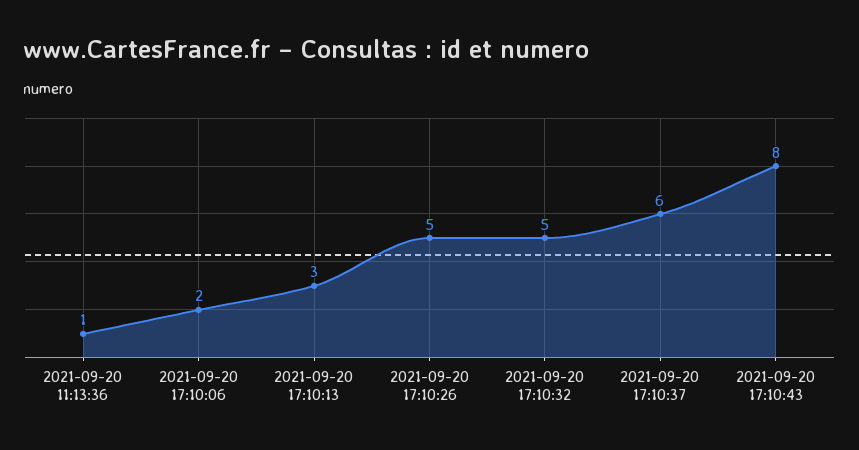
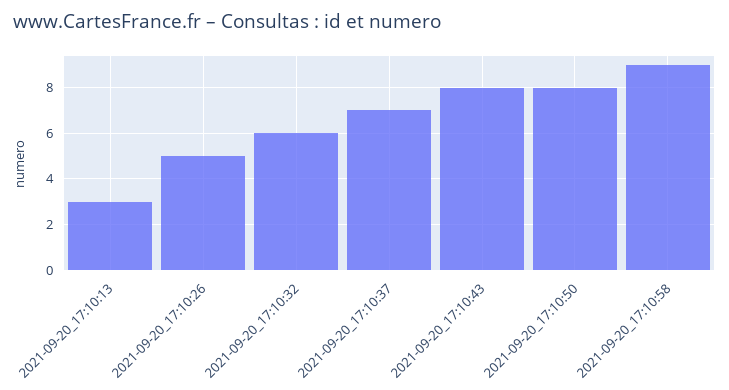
2021-09-20 11:13:36: 1 -> none
2021-09-20 17:10:06: 2 -> none
2021-09-20 17:10:32: 5 -> 6
2021-09-20 17:10:37: 6 -> 7
2021-09-20_17:10:50: none -> 8
2021-09-20_17:10:58: none -> 9

